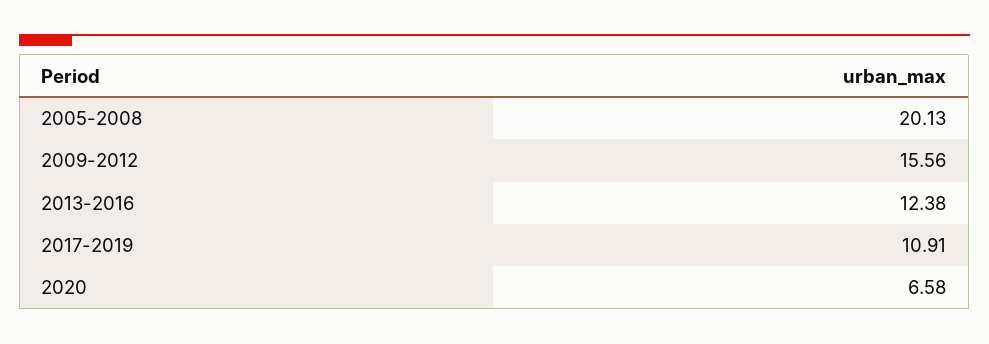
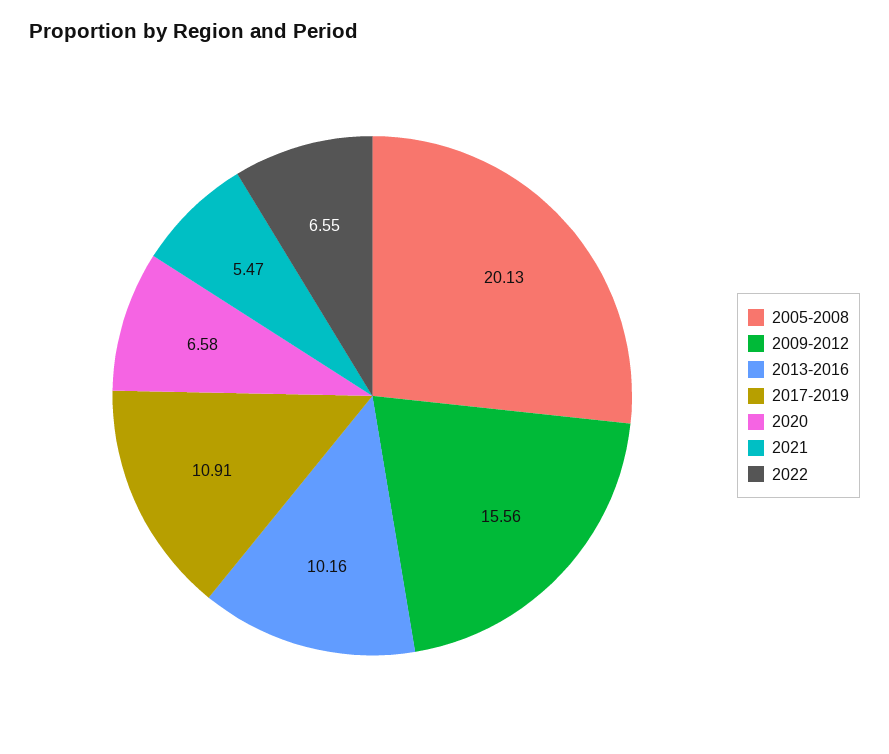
2013-2016: 12.38 -> 10.16
2021: none -> 5.47
2022: none -> 6.55

